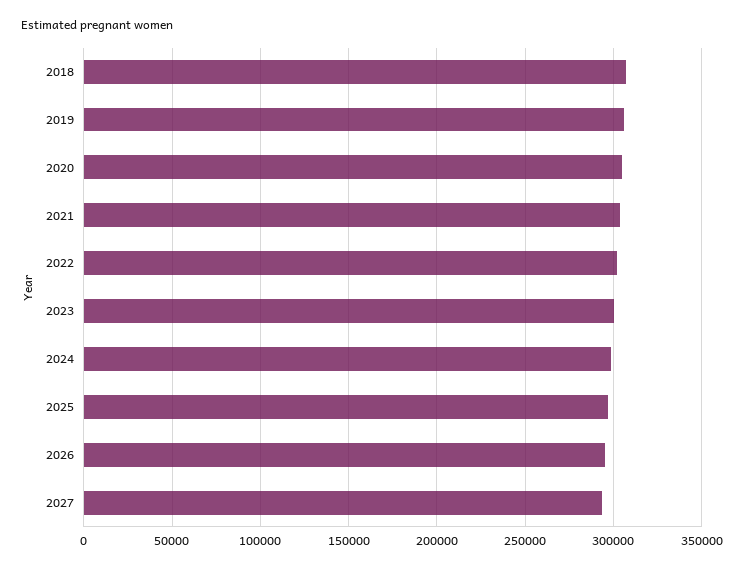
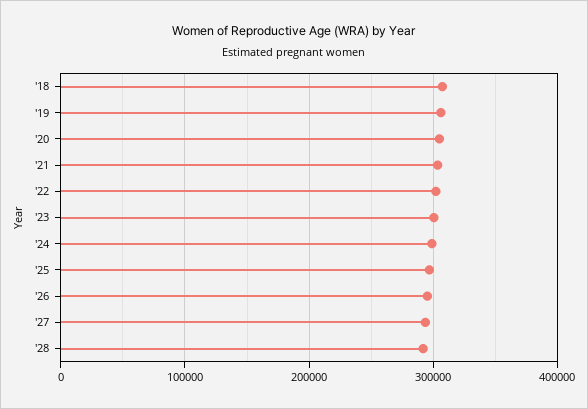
'28: none -> 290000

